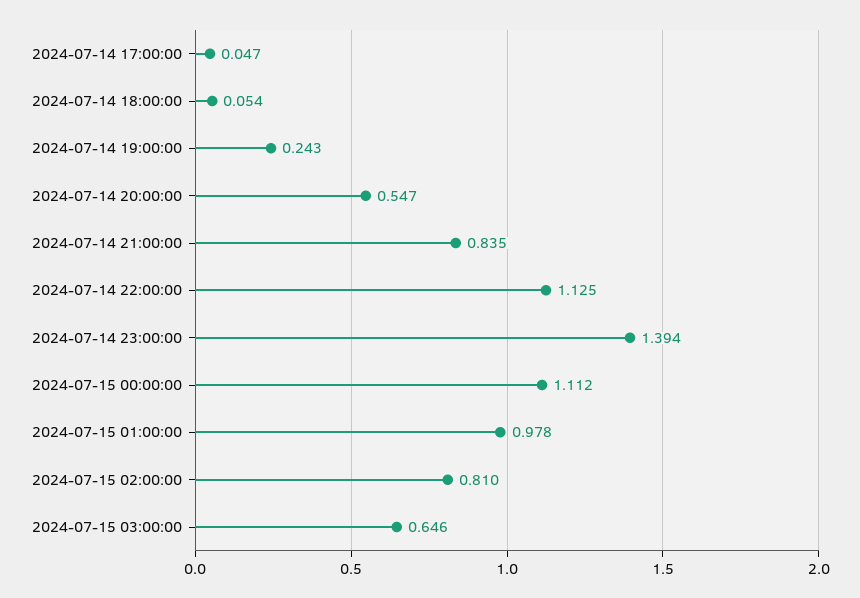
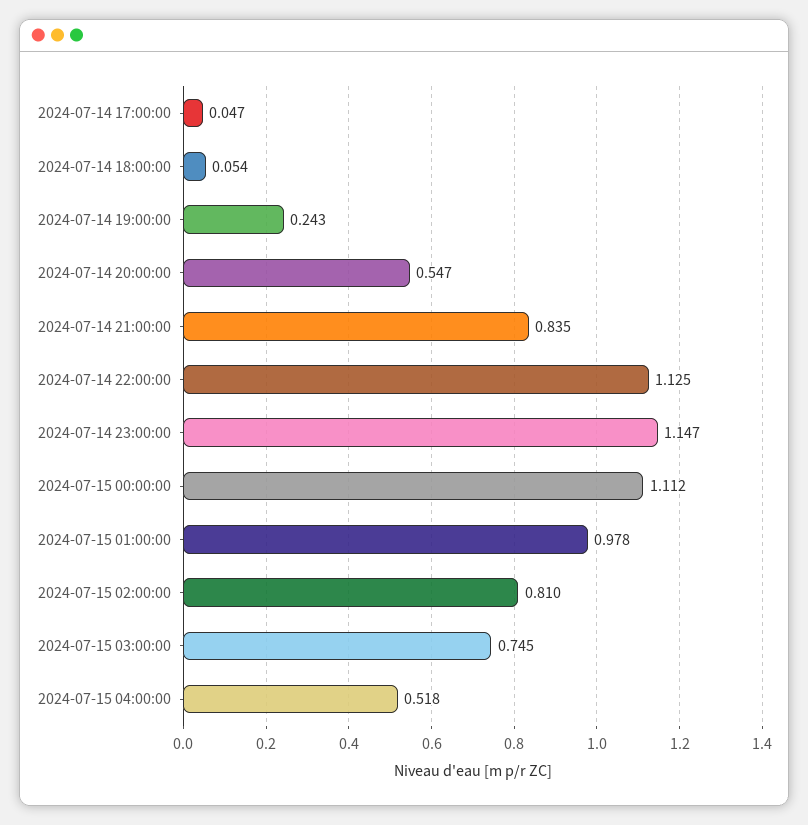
2024-07-14 23:00:00: 1.394 -> 1.147
2024-07-15 03:00:00: 0.646 -> 0.745
2024-07-15 04:00:00: none -> 0.518

